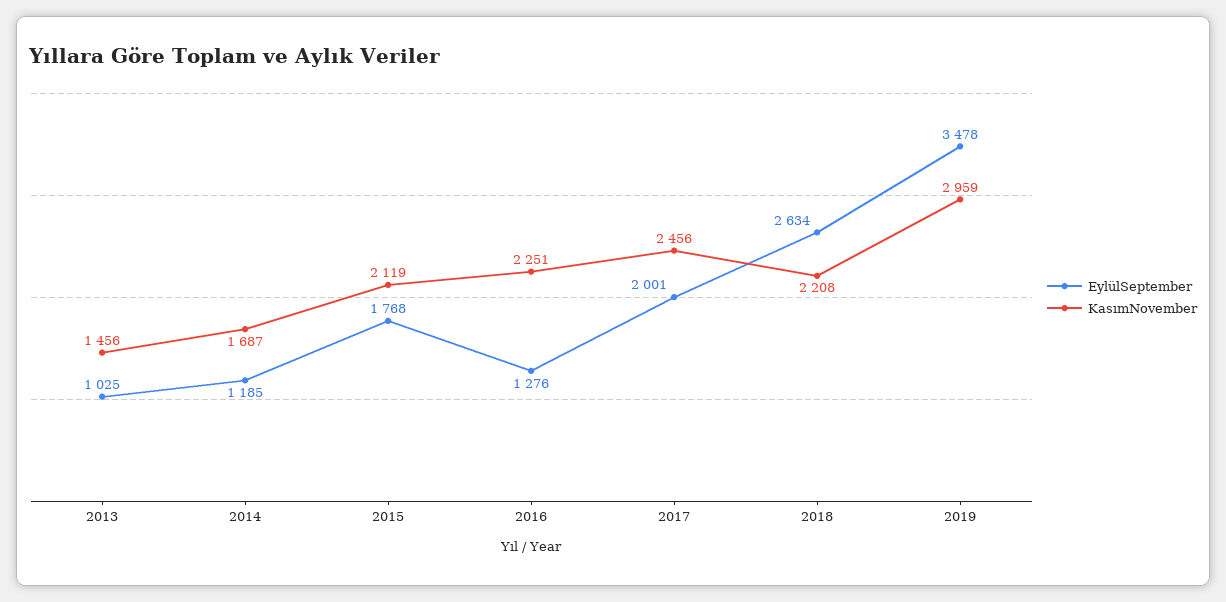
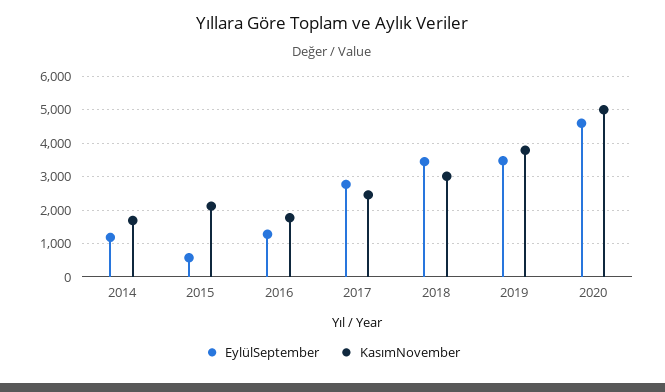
EylülSeptember, 2013: 1025 -> none
KasımNovember, 2013: 1456 -> none
EylülSeptember, 2015: 1768 -> 600
KasımNovember, 2016: 2251 -> 1800
EylülSeptember, 2017: 2001 -> 2800
EylülSeptember, 2018: 2634 -> 3400
KasımNovember, 2018: 2208 -> 3000
KasımNovember, 2019: 2959 -> 3800
EylülSeptember, 2020: none -> 4600
KasımNovember, 2020: none -> 5000

